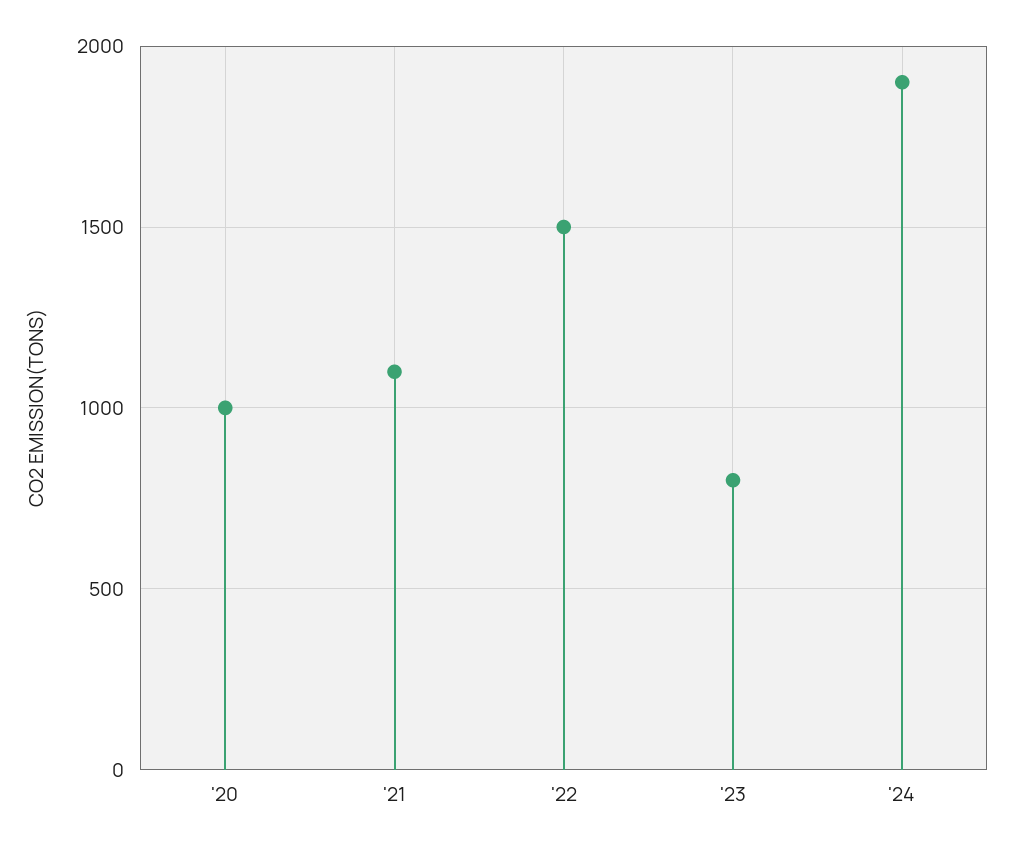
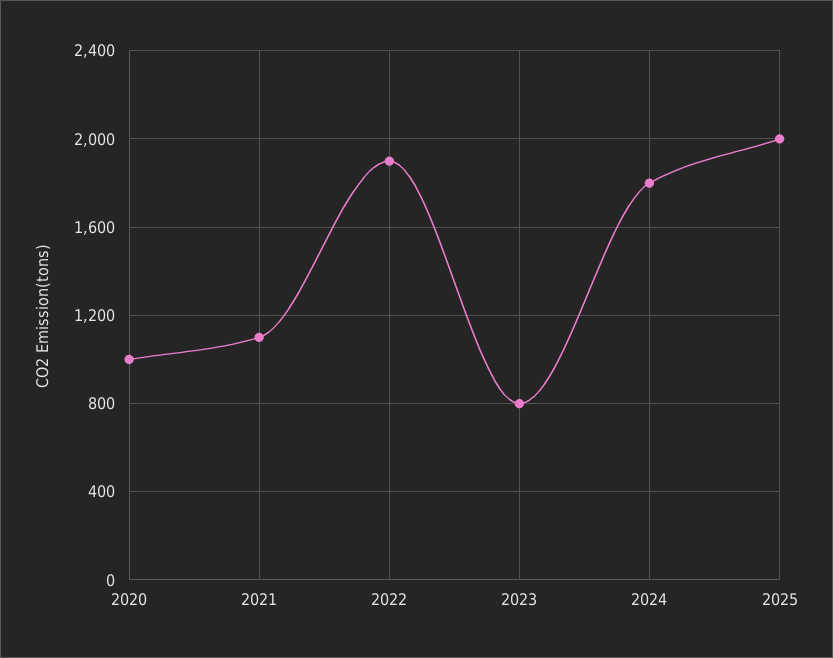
'22: 1500 -> 1900
'24: 1900 -> 1800
2025: none -> 2000

